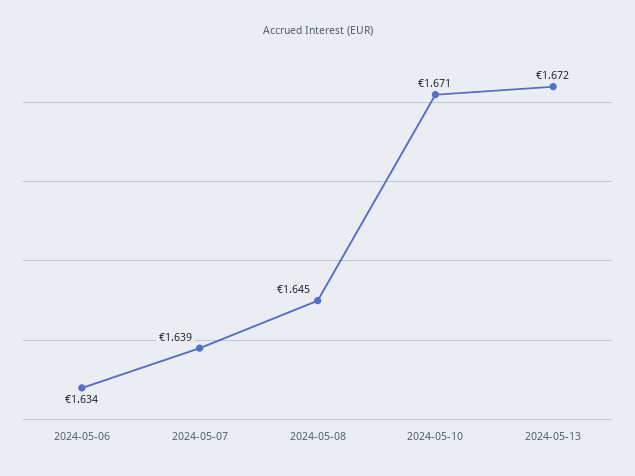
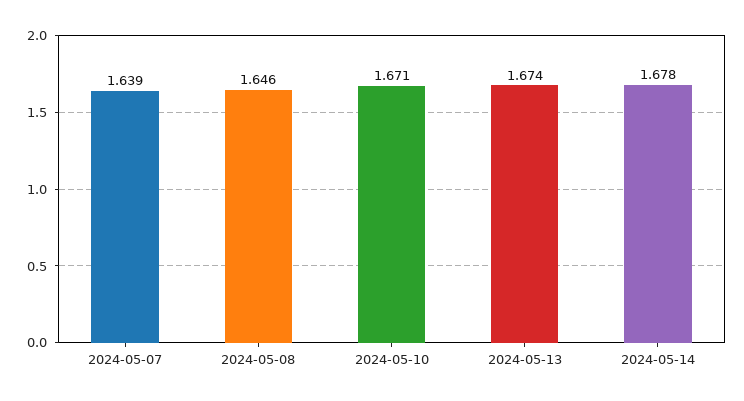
2024-05-06: 1.634 -> none
2024-05-08: 1.645 -> 1.646
2024-05-13: 1.672 -> 1.674
2024-05-14: none -> 1.678

